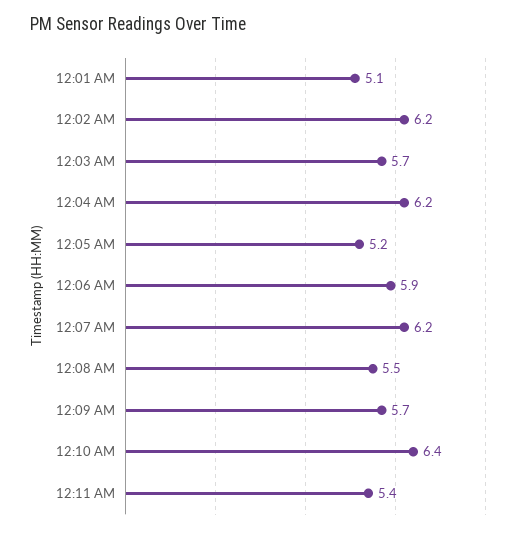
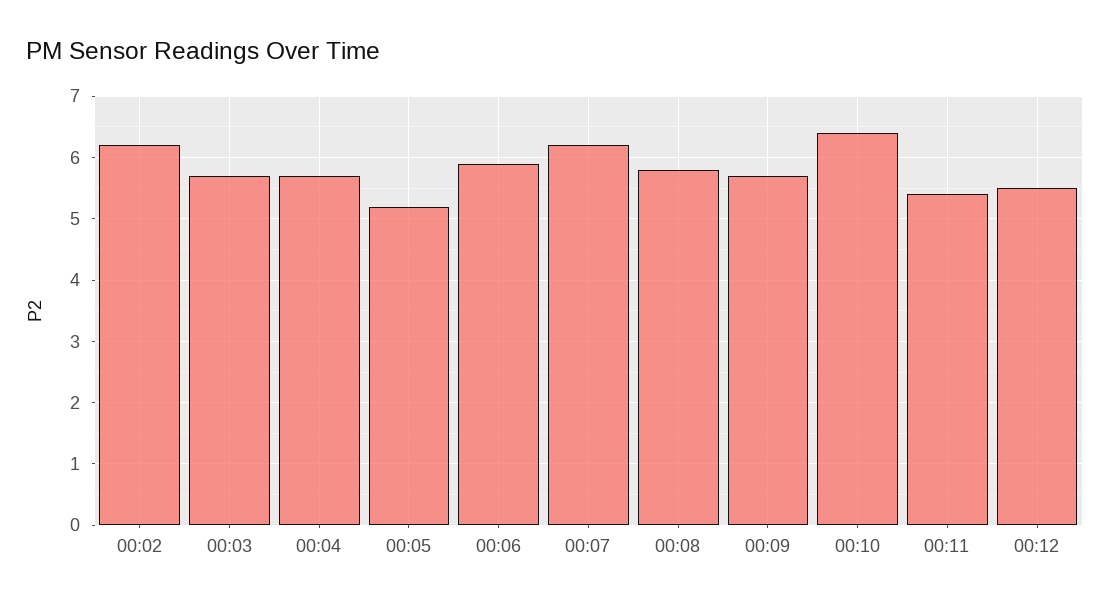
12:01 AM: 5.1 -> none
12:04 AM: 6.2 -> 5.7
12:08 AM: 5.5 -> 5.8
00:12: none -> 5.5

